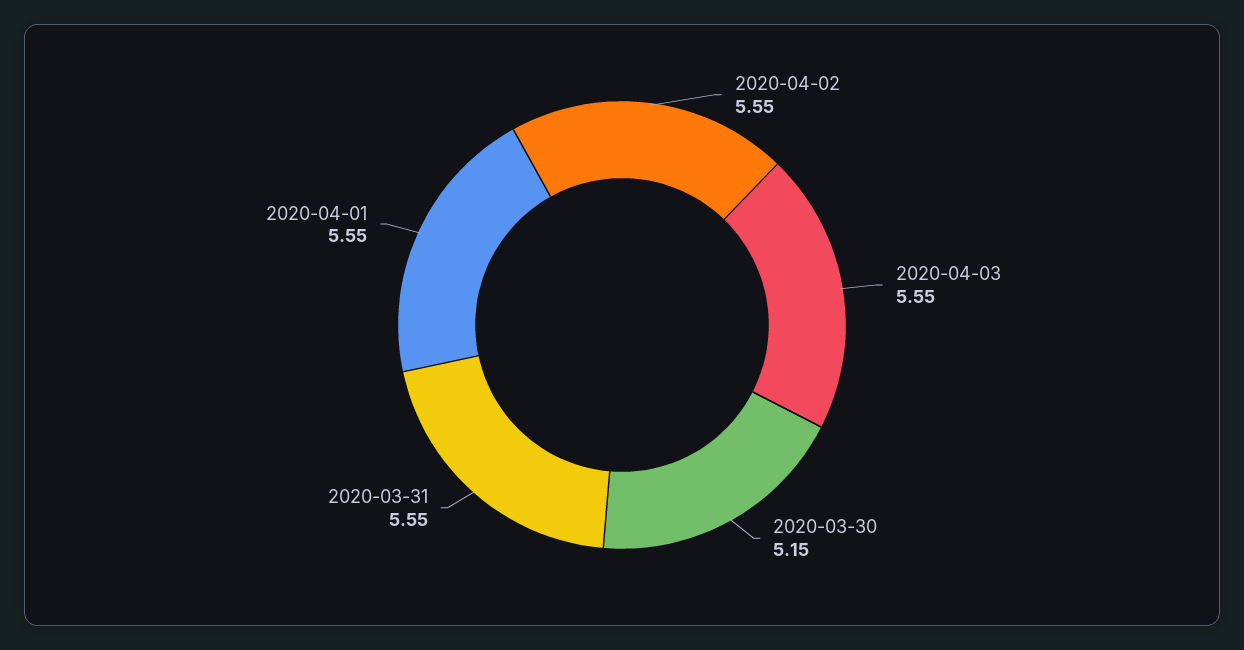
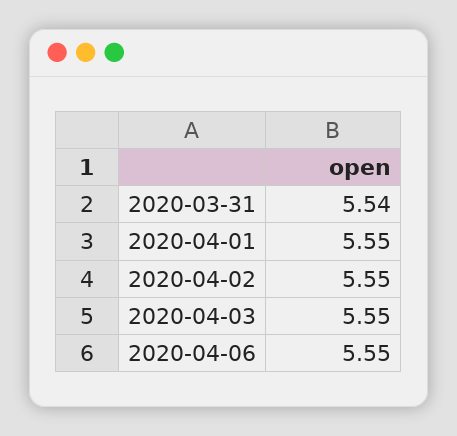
2020-03-30: 5.15 -> none
2020-03-31: 5.55 -> 5.54
2020-04-06: none -> 5.55

